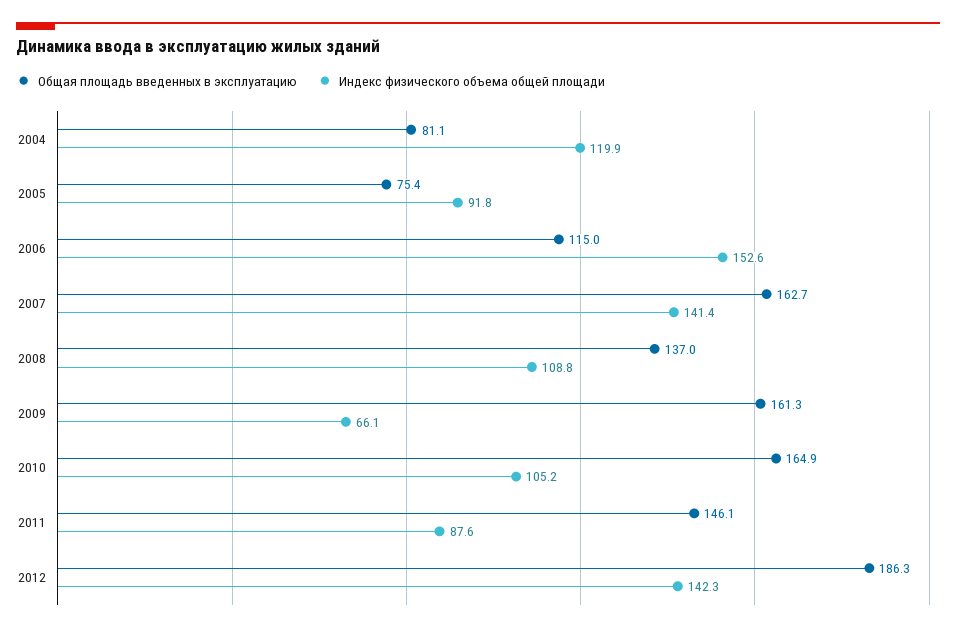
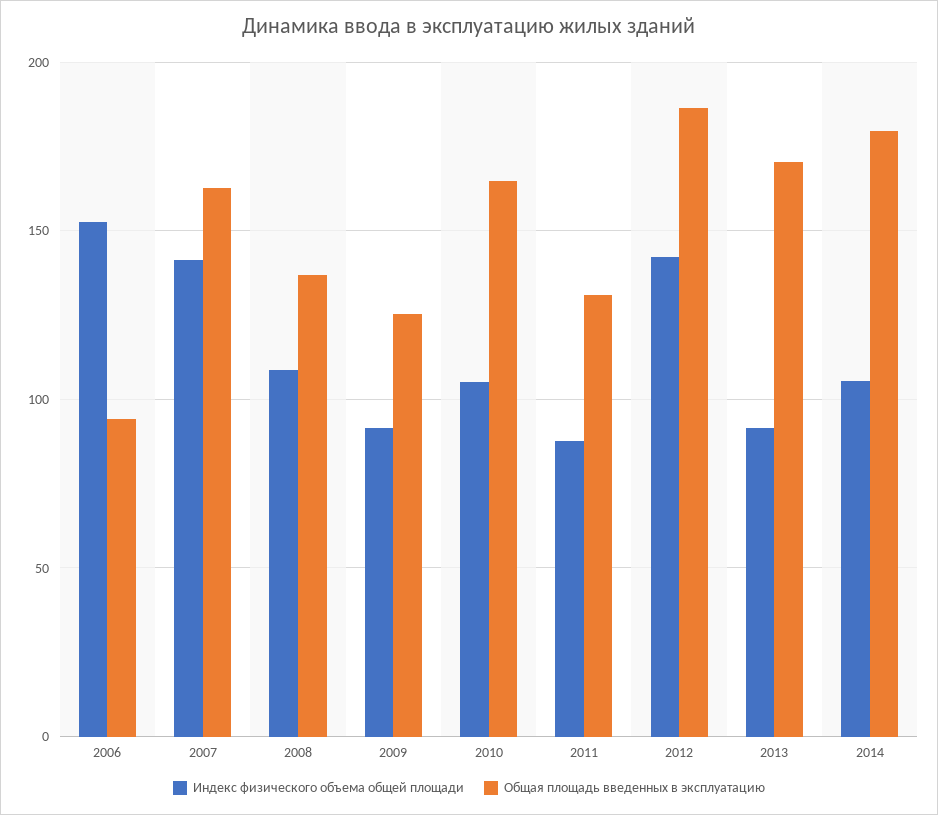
Общая площадь введенных в эксплуатацию, 2004: 81.1 -> none
Индекс физического объема общей площади, 2004: 119.9 -> none
Общая площадь введенных в эксплуатацию, 2005: 75.4 -> none
Индекс физического объема общей площади, 2005: 91.8 -> none
Общая площадь введенных в эксплуатацию, 2006: 115 -> 95
Общая площадь введенных в эксплуатацию, 2009: 161.3 -> 125
Индекс физического объема общей площади, 2009: 66.1 -> 90
Общая площадь введенных в эксплуатацию, 2011: 146.1 -> 130
Индекс физического объема общей площади, 2013: none -> 90
Общая площадь введенных в эксплуатацию, 2013: none -> 170
Индекс физического объема общей площади, 2014: none -> 105
Общая площадь введенных в эксплуатацию, 2014: none -> 180

